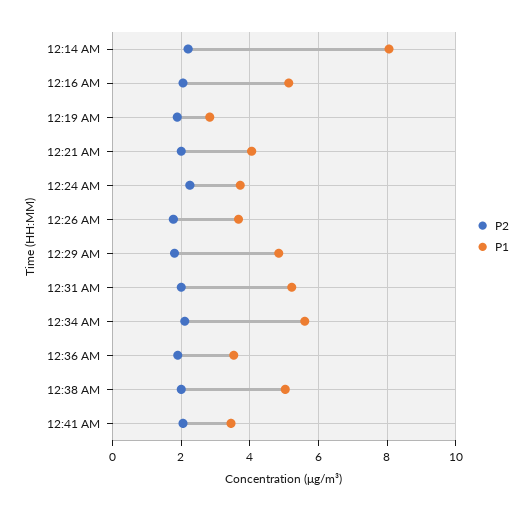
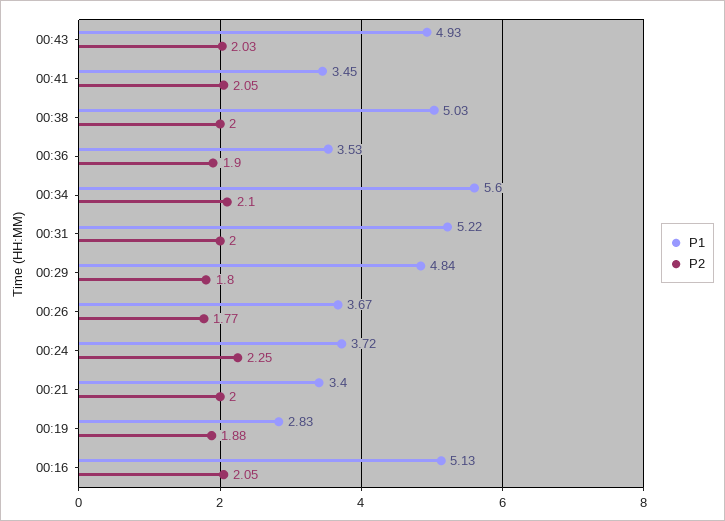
P2, 12:14 AM: 2.2 -> none
P1, 12:14 AM: 8 -> none
P1, 12:21 AM: 4 -> 3.4
P1, 00:43: none -> 4.93
P2, 00:43: none -> 2.03

